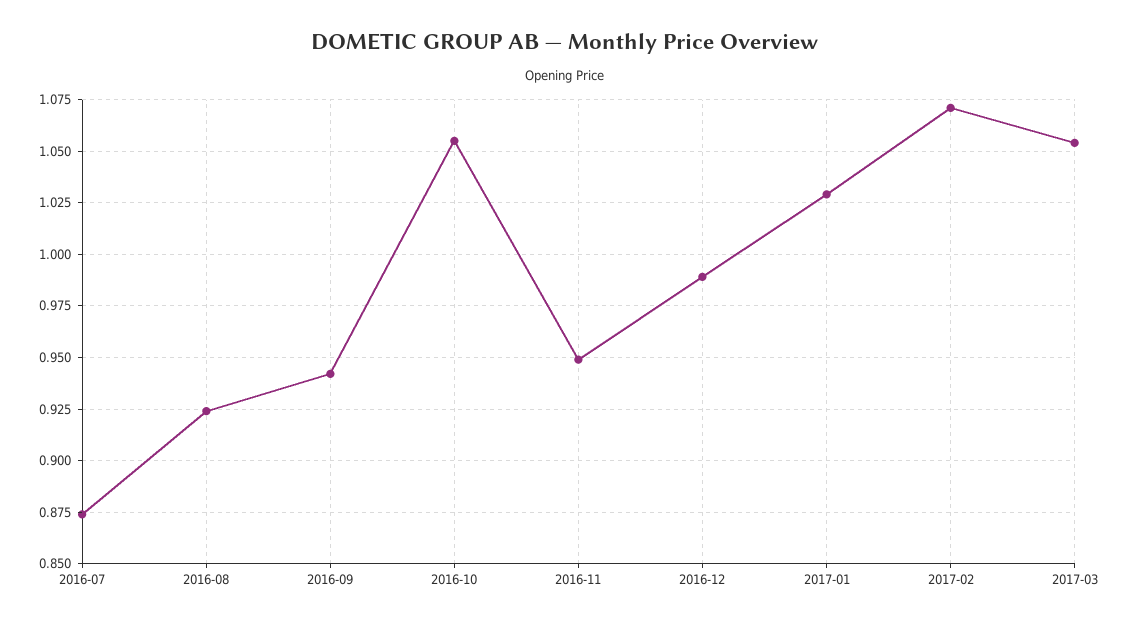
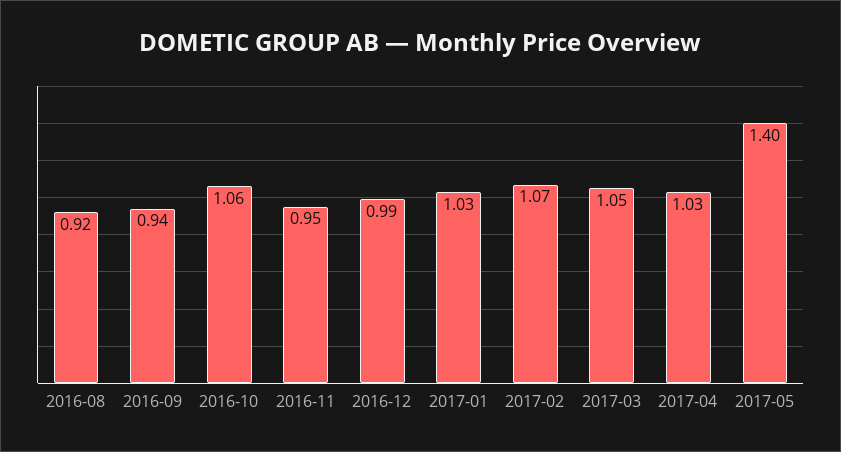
2016-07: 0.875 -> none
2017-04: none -> 1.03
2017-05: none -> 1.4

